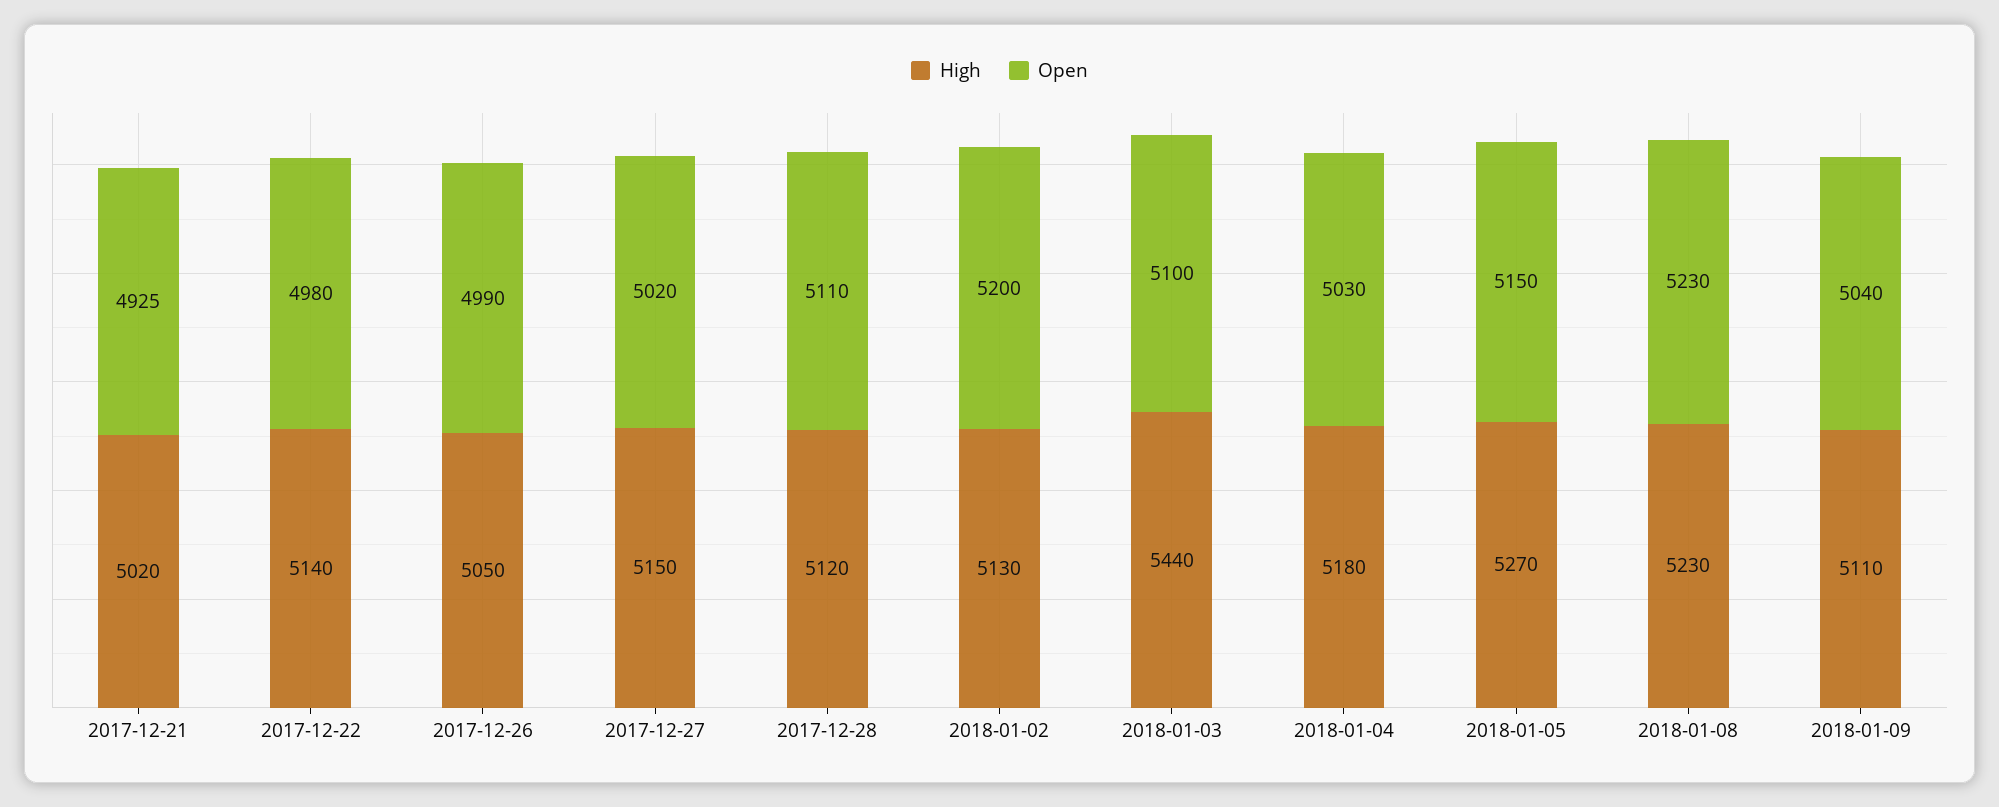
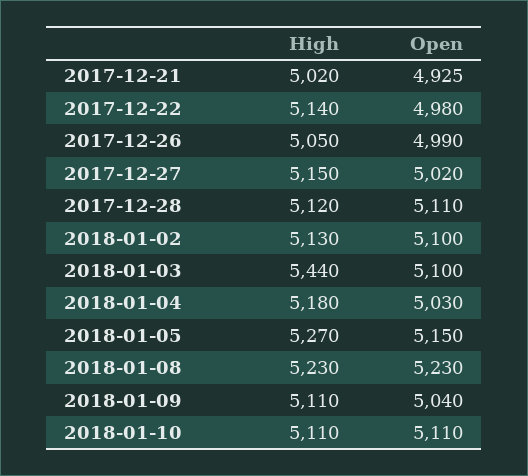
Open, 2018-01-02: 5200 -> 5100
High, 2018-01-10: none -> 5110
Open, 2018-01-10: none -> 5110

